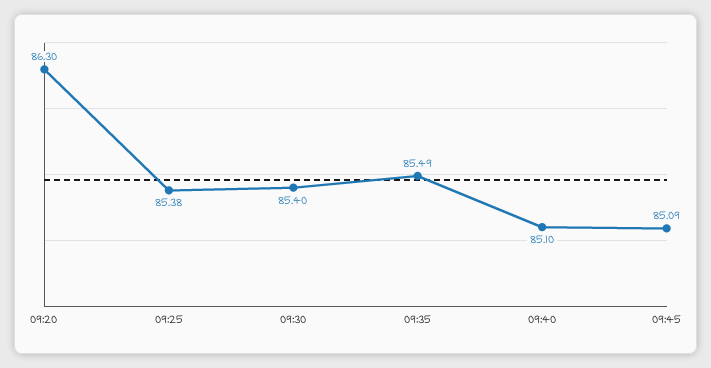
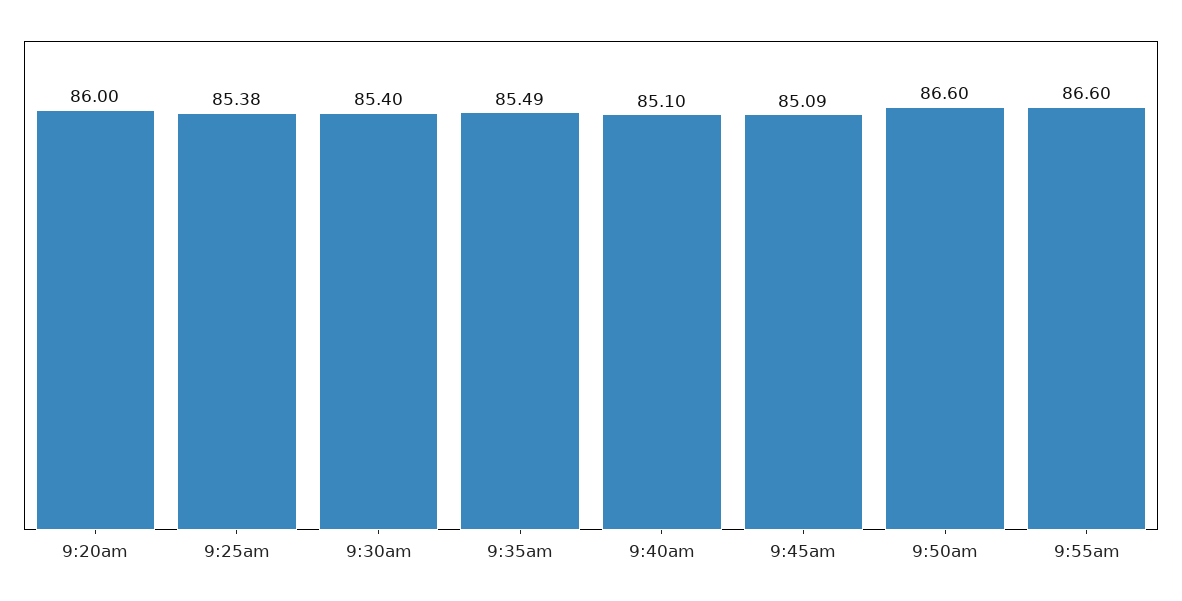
09:20: 86.3 -> 86
9:50am: none -> 86.6
9:55am: none -> 86.6

